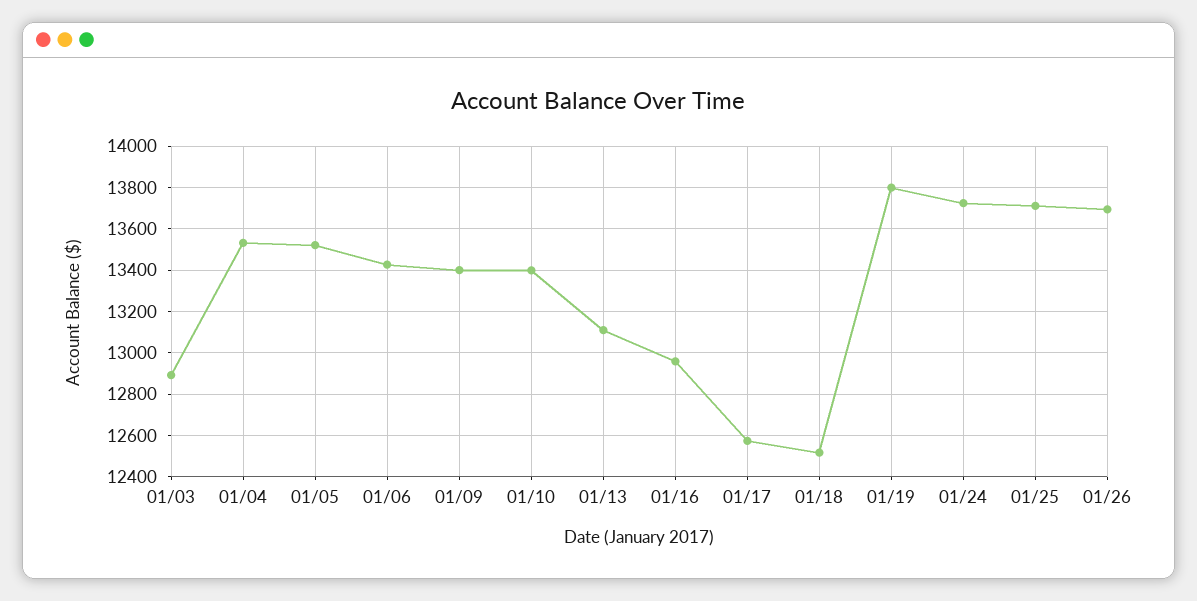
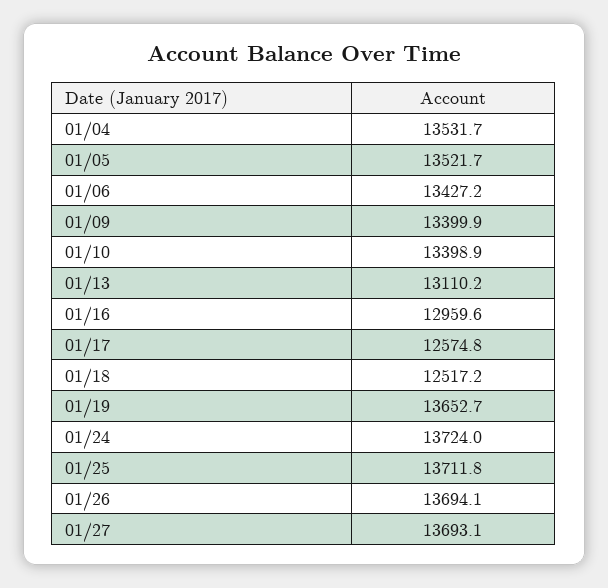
01/03: 12900 -> none
01/19: 13800 -> 13652.7
01/27: none -> 13693.1

